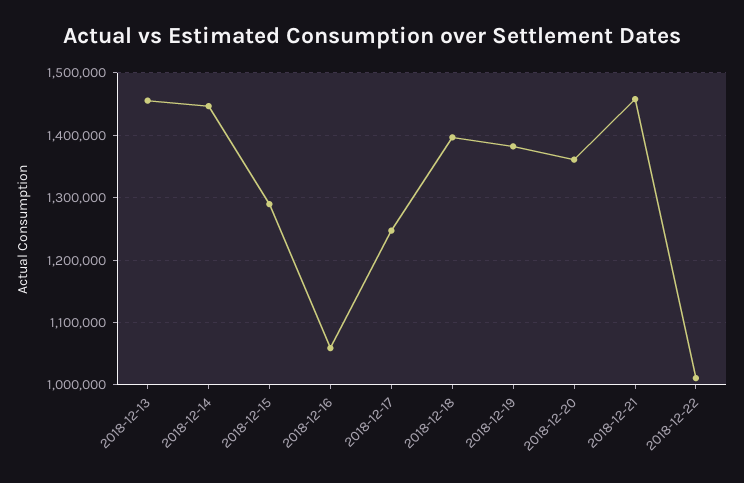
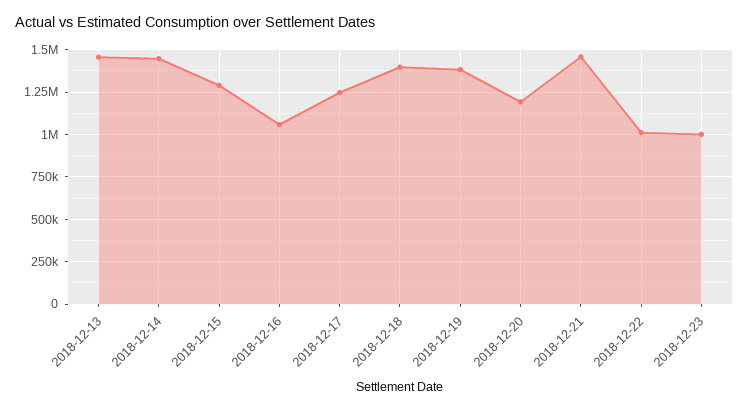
2018-12-20: 1360000 -> 1200000
2018-12-23: none -> 1000000

